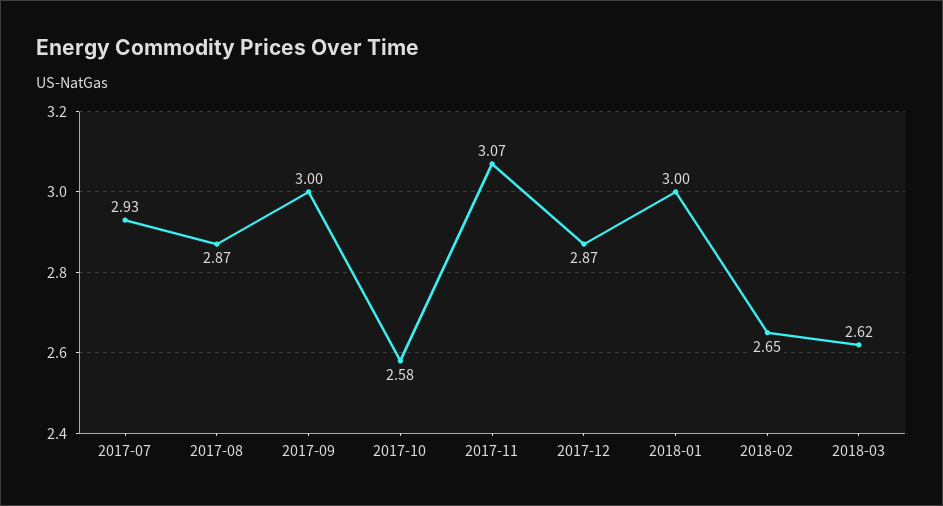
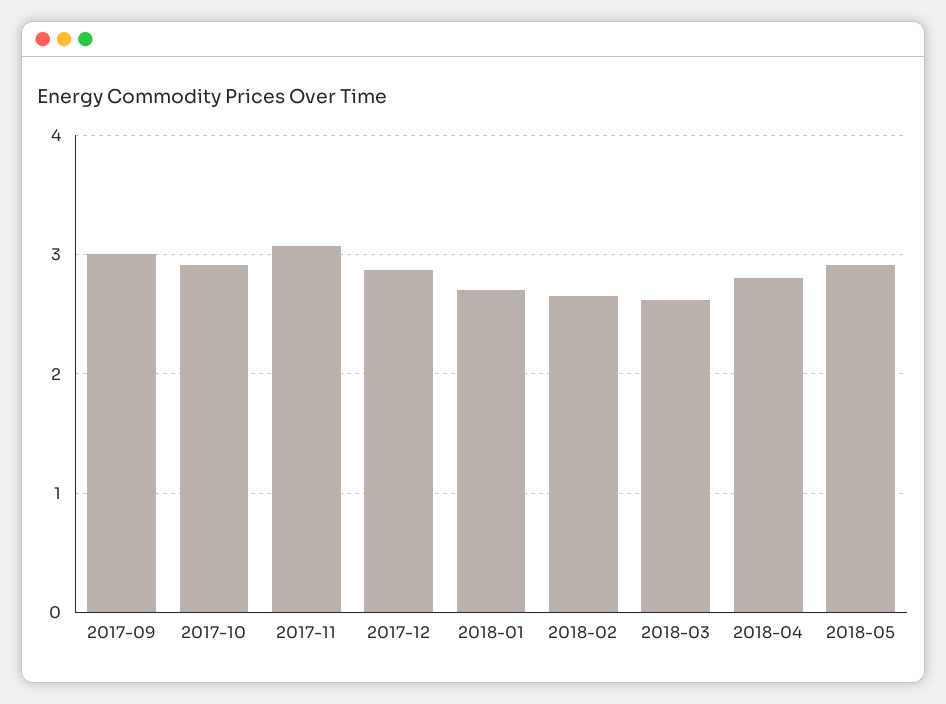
2017-07: 2.93 -> none
2017-08: 2.87 -> none
2017-10: 2.58 -> 2.9
2018-01: 3 -> 2.7
2018-04: none -> 2.8
2018-05: none -> 2.9

